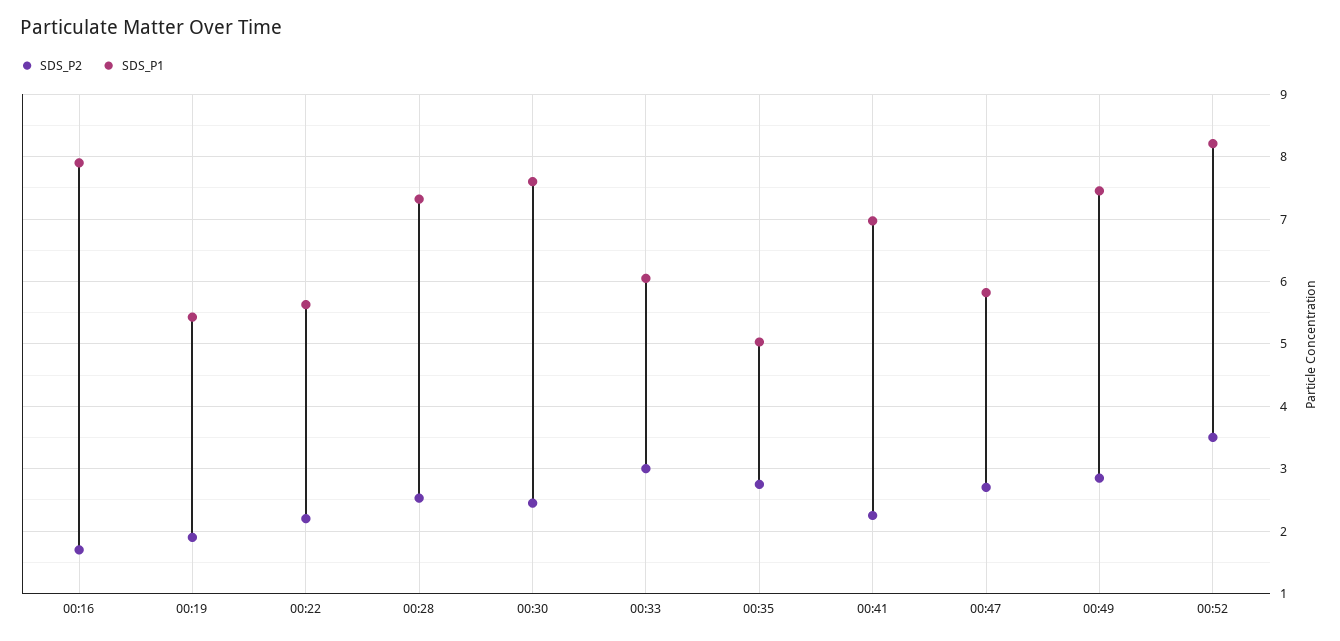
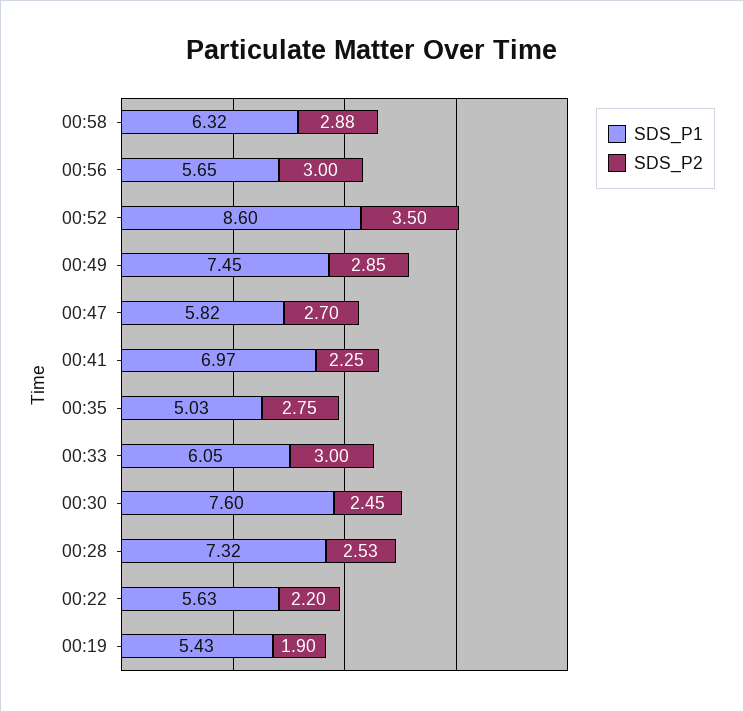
SDS_P2, 00:16: 1.7 -> none
SDS_P1, 00:16: 7.9 -> none
SDS_P1, 00:52: 8.2 -> 8.6
SDS_P1, 00:58: none -> 6.32
SDS_P2, 00:58: none -> 2.88
SDS_P1, 00:56: none -> 5.65
SDS_P2, 00:56: none -> 3

